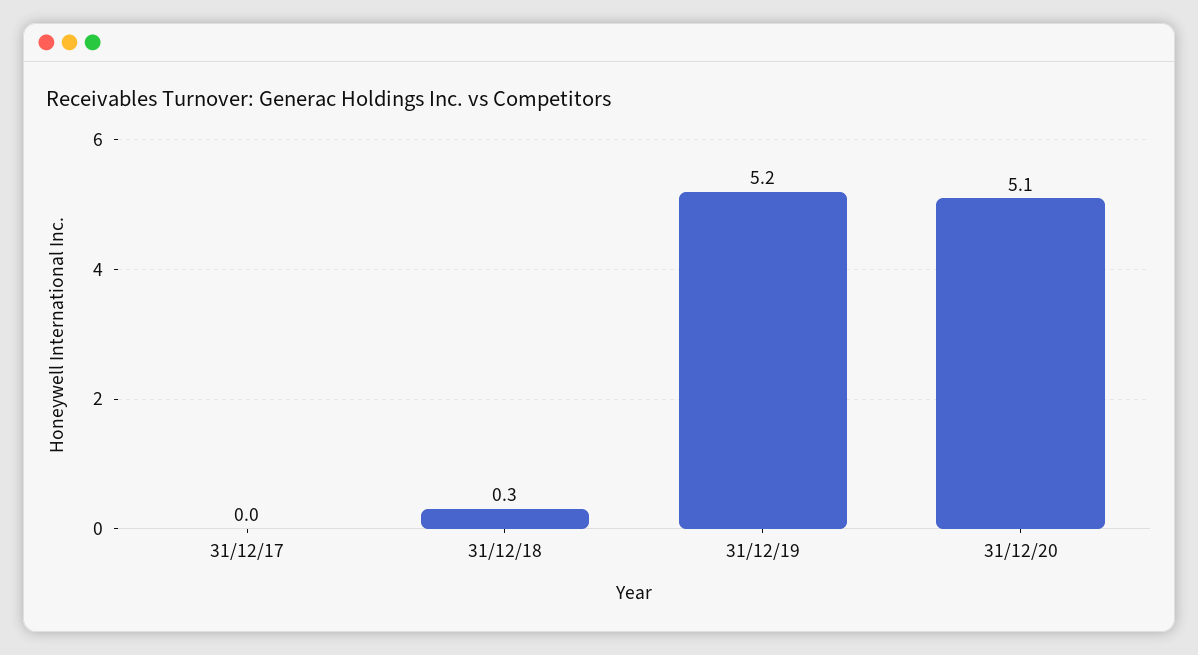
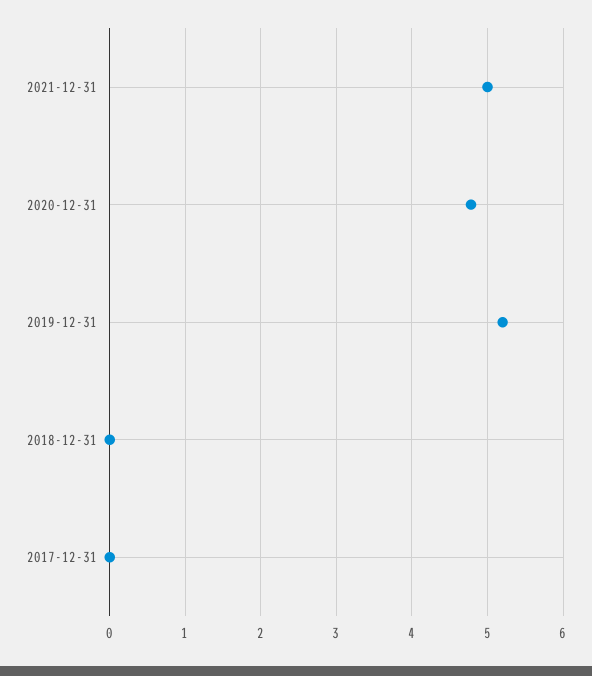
31/12/18: 0.3 -> 0
31/12/20: 5.1 -> 4.8
2021-12-31: none -> 5

